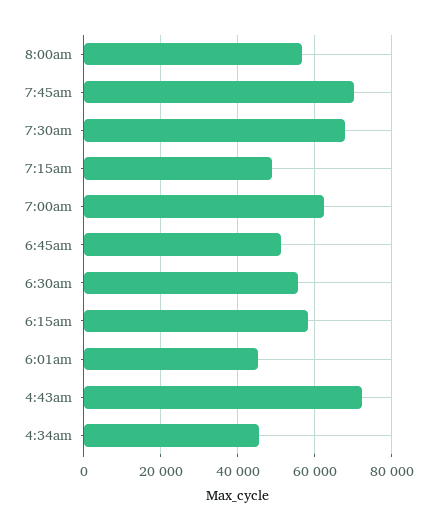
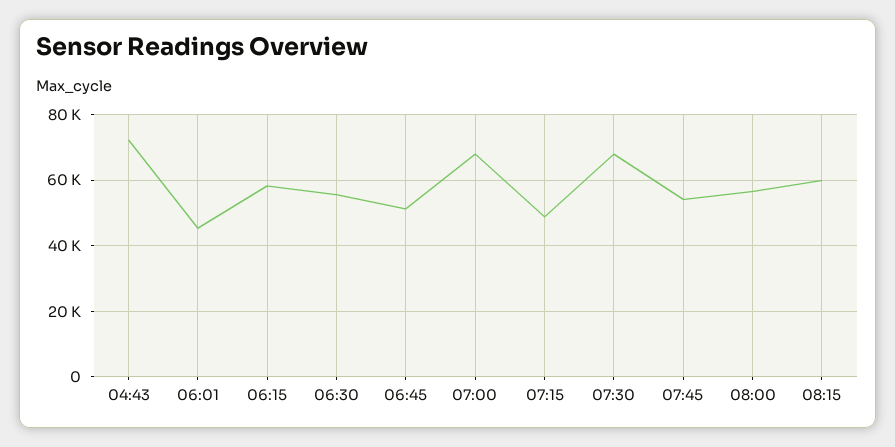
7:45am: 70000 -> 54000
7:00am: 62000 -> 68000
4:34am: 46000 -> none
08:15: none -> 60000

